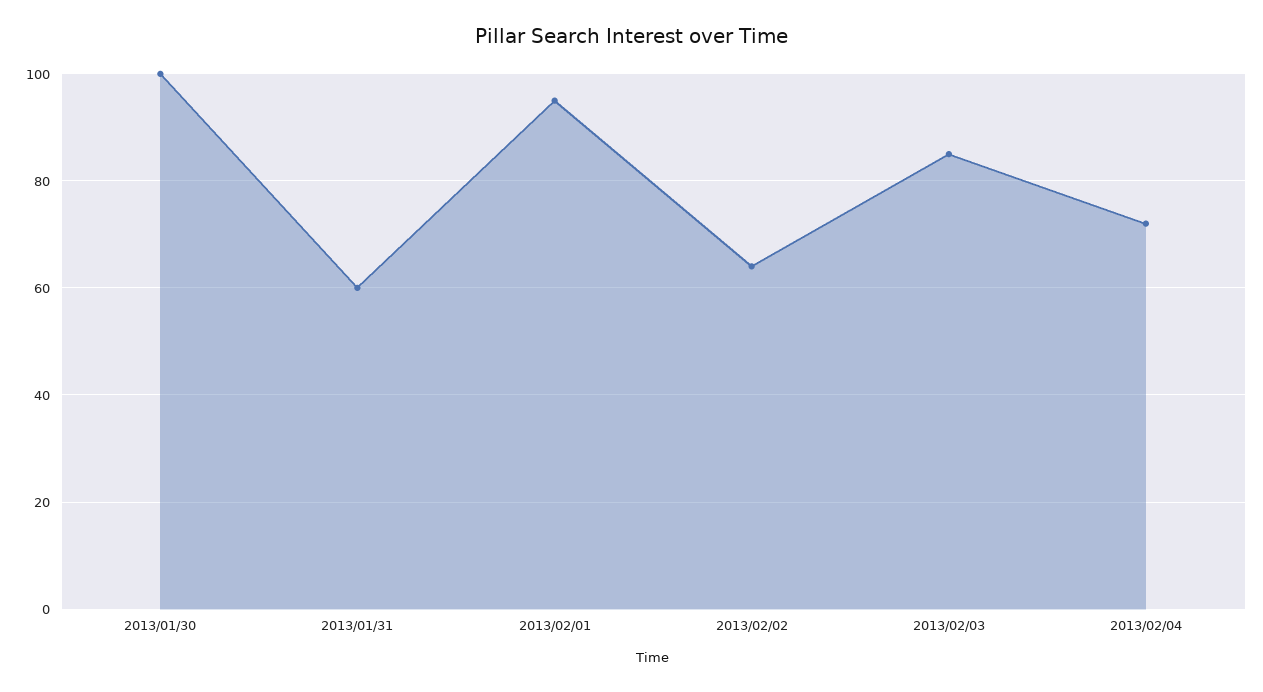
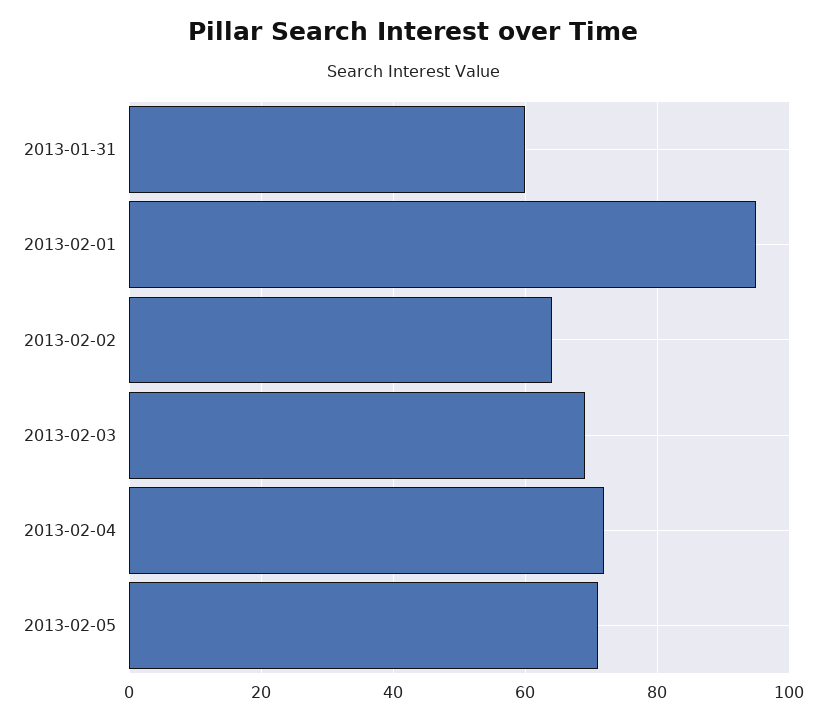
2013/01/30: 100 -> none
2013/02/03: 85 -> 70
2013-02-05: none -> 70

